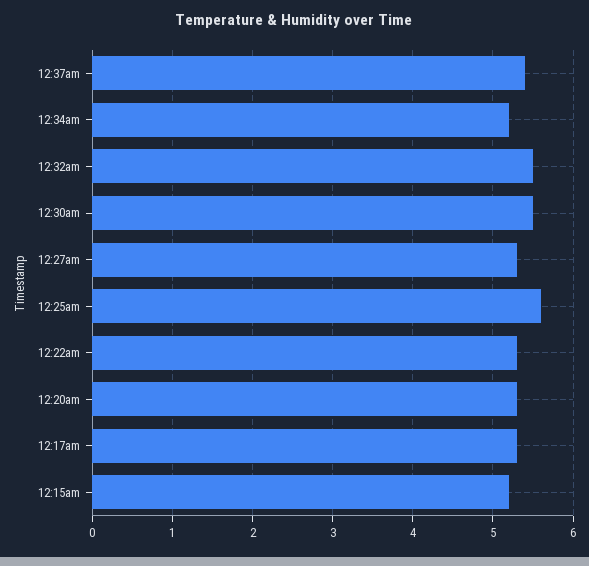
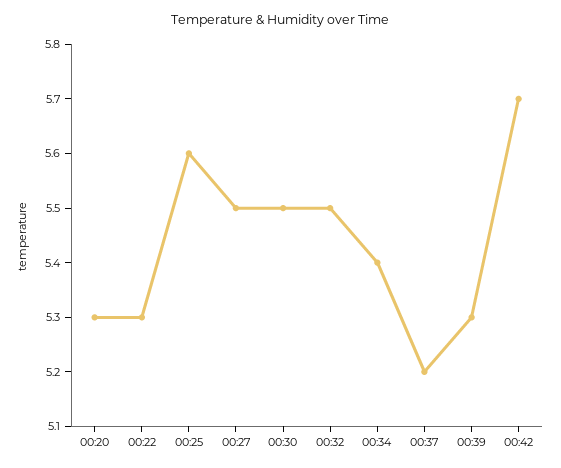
12:37am: 5.4 -> 5.2
12:34am: 5.2 -> 5.4
12:27am: 5.3 -> 5.5
12:17am: 5.3 -> none
12:15am: 5.2 -> none
00:39: none -> 5.3
00:42: none -> 5.7

